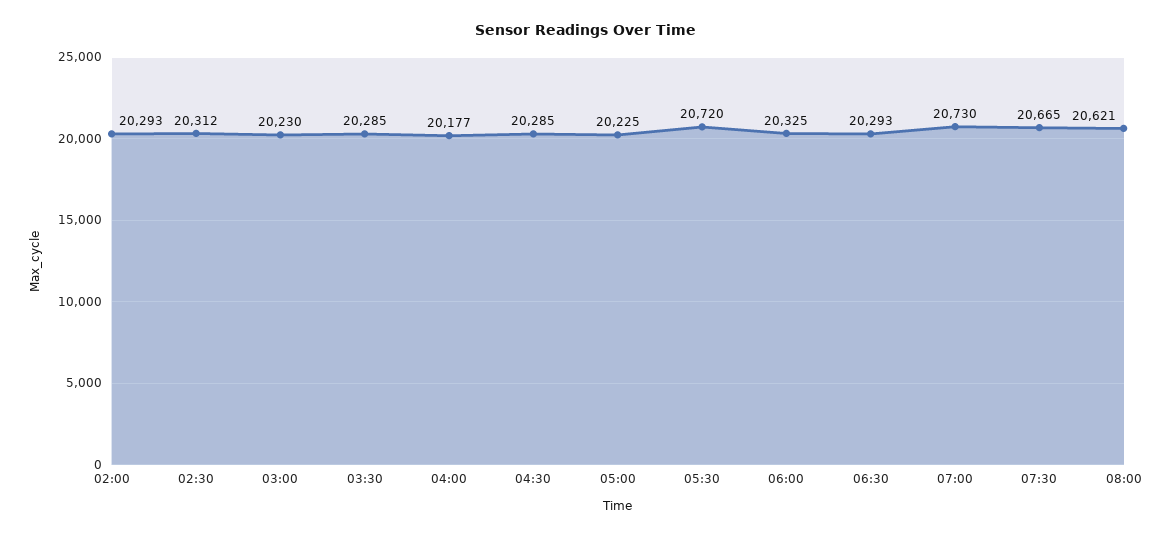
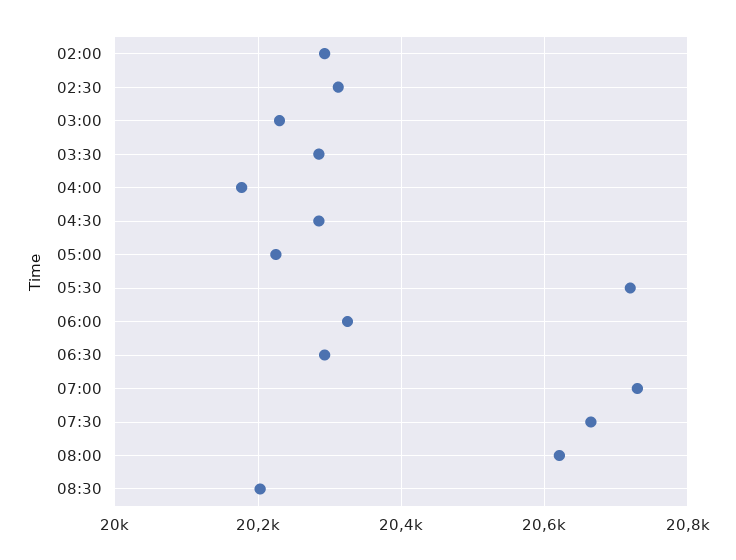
08:30: none -> 20200

